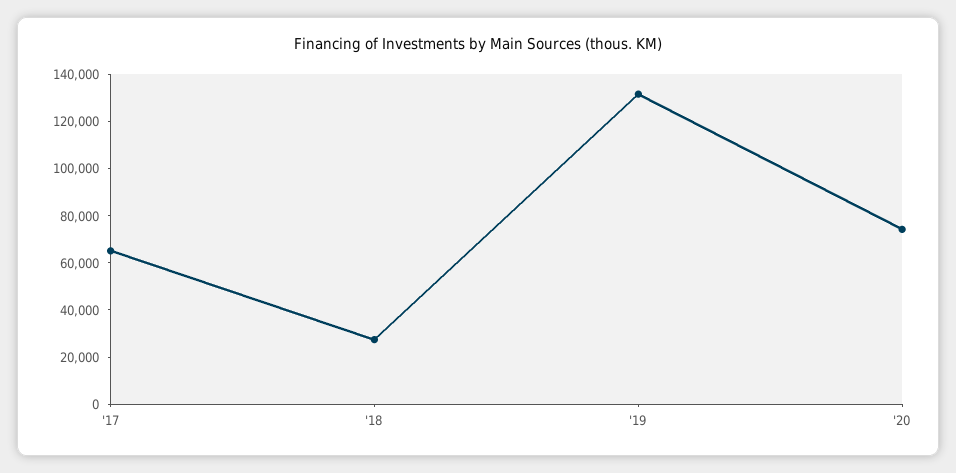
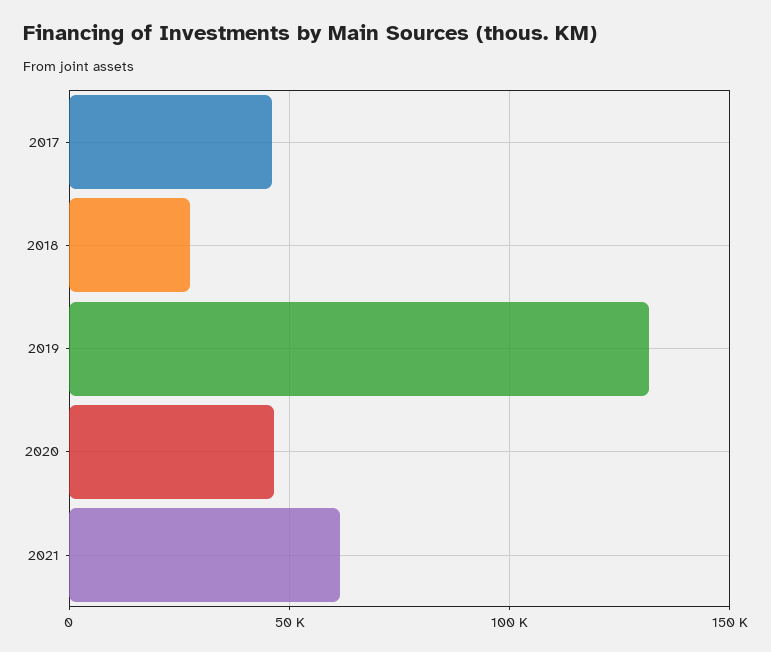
'17: 65000 -> 45000
'20: 75000 -> 45000
2021: none -> 60000

